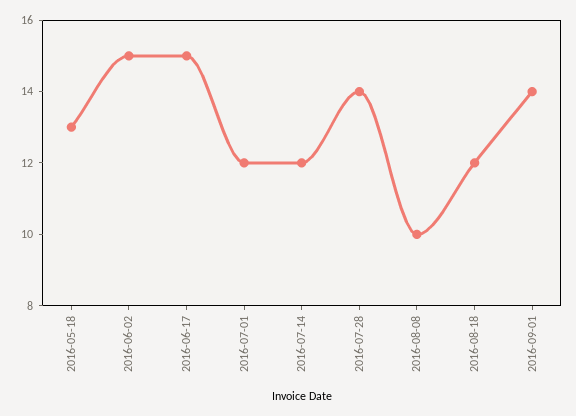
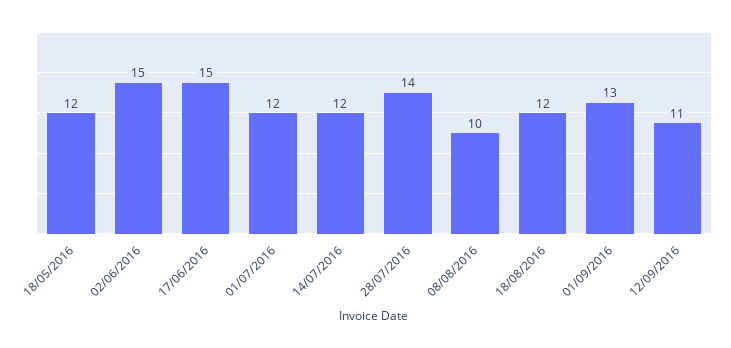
2016-05-18: 13 -> 12
2016-09-01: 14 -> 13
12/09/2016: none -> 11

